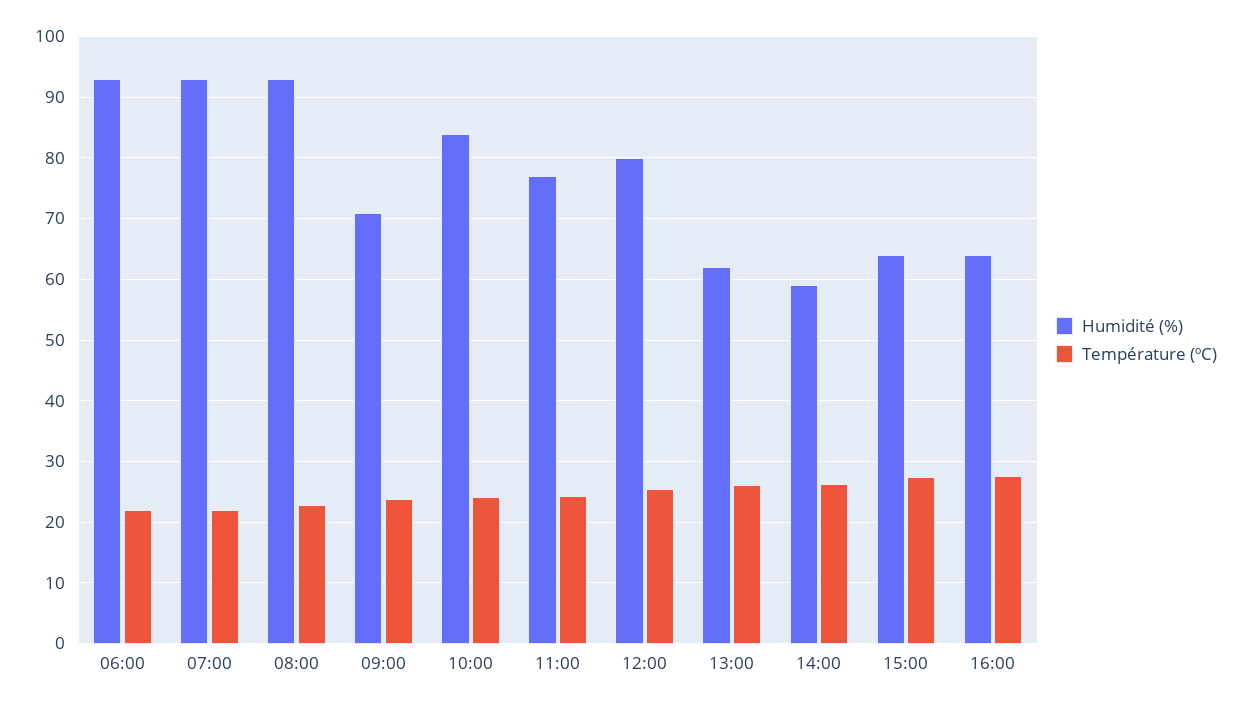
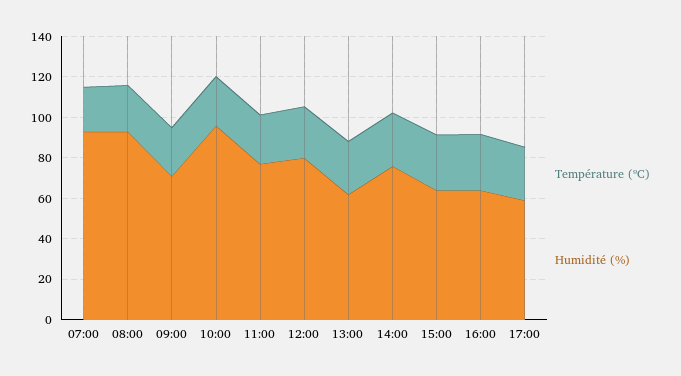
Humidité (%), 06:00: 93 -> none
Température (ºC), 06:00: 22 -> none
Humidité (%), 10:00: 84 -> 95
Humidité (%), 14:00: 59 -> 75
Température (ºC), 17:00: none -> 25
Humidité (%), 17:00: none -> 60

